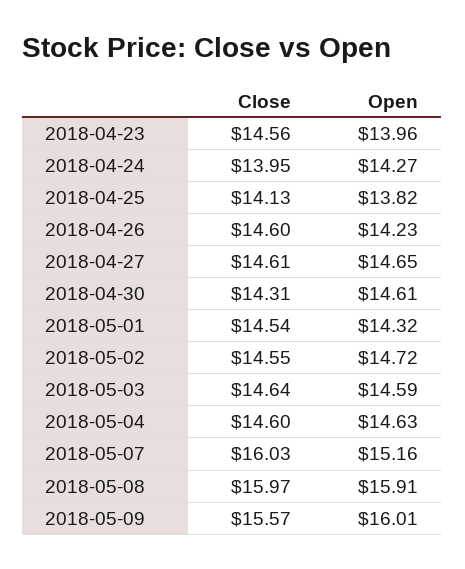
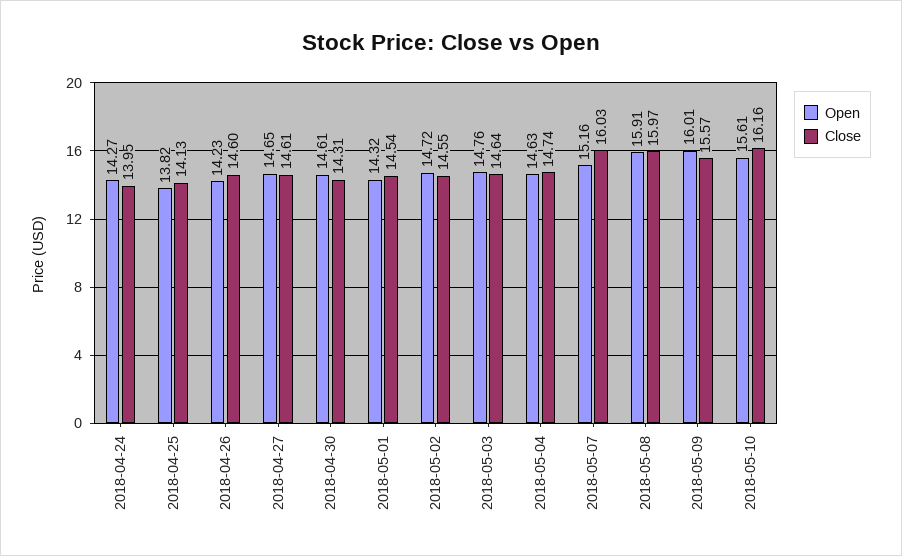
Close, 2018-04-23: 14.56 -> none
Open, 2018-04-23: 13.96 -> none
Open, 2018-05-03: 14.59 -> 14.76
Close, 2018-05-04: 14.6 -> 14.74
Open, 2018-05-10: none -> 15.61
Close, 2018-05-10: none -> 16.16

